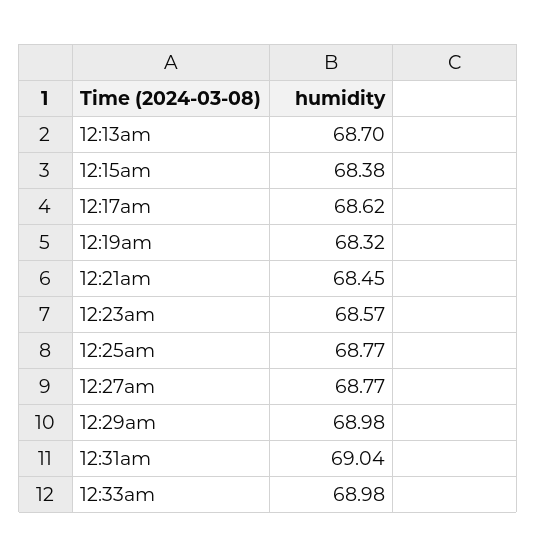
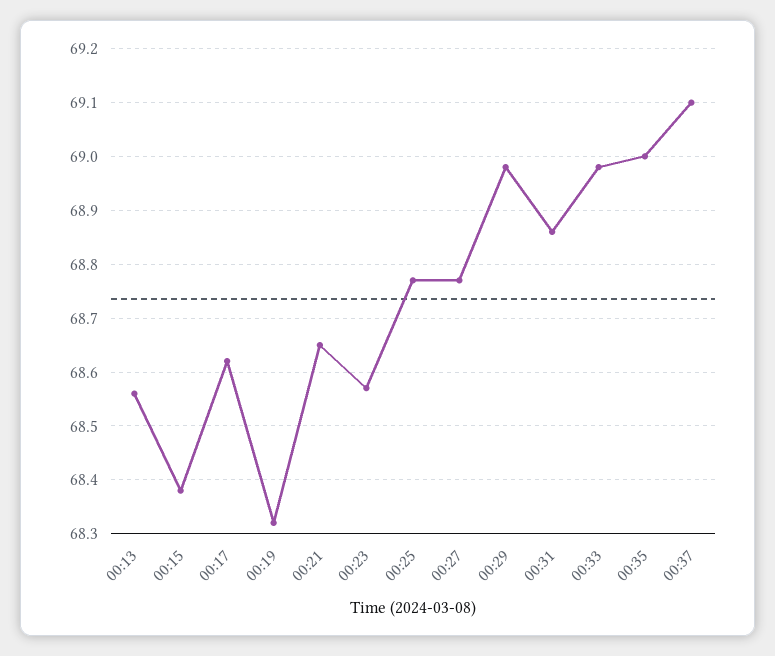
12:13am: 68.7 -> 68.55
12:21am: 68.45 -> 68.65
12:31am: 69.04 -> 68.85
00:35: none -> 69
00:37: none -> 69.1

